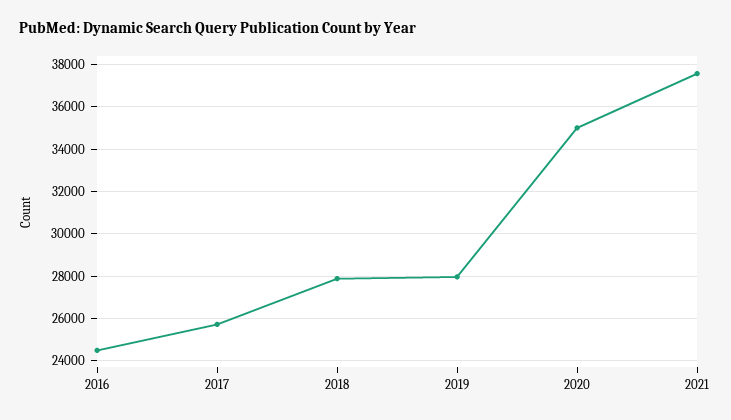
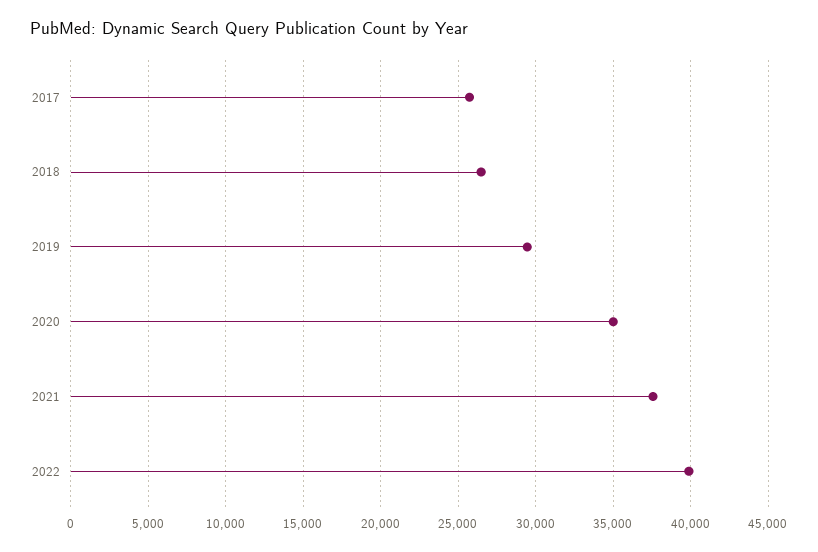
2016: 24500 -> none
2018: 28000 -> 26500
2019: 28000 -> 29500
2022: none -> 40000

